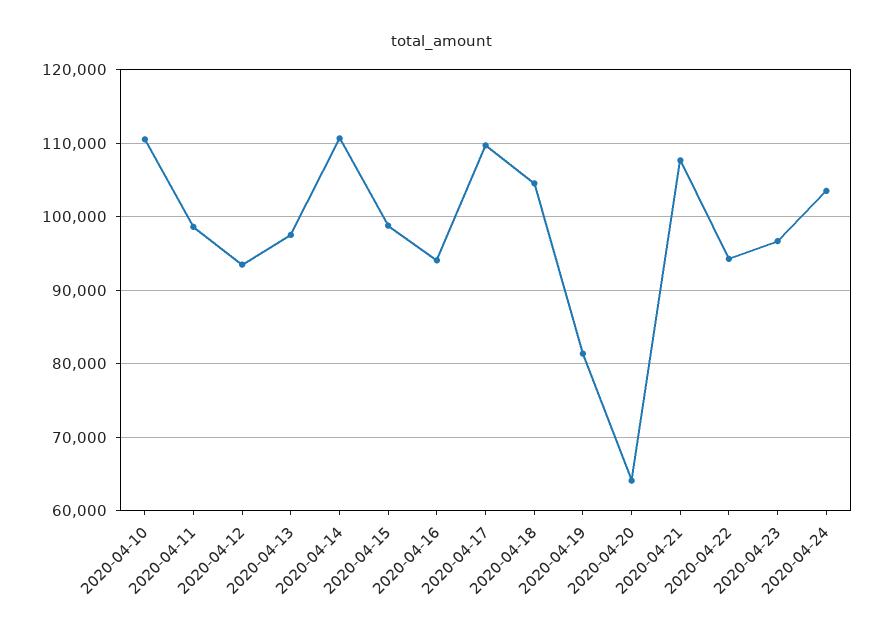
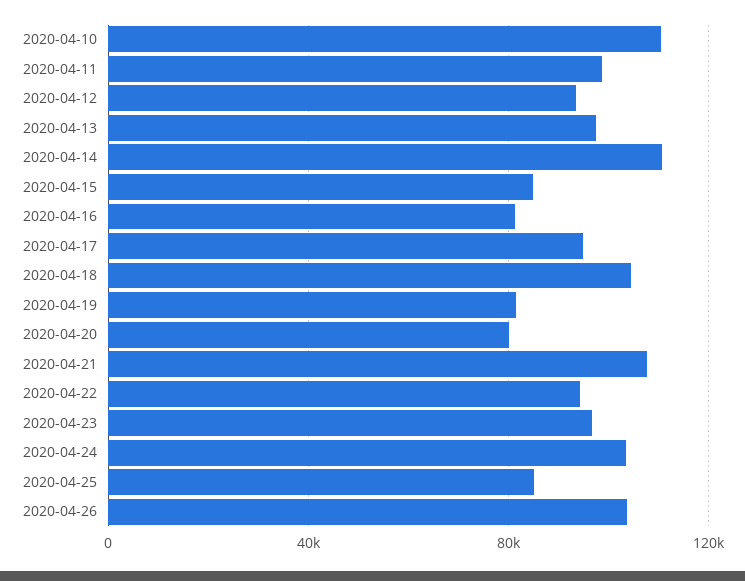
2020-04-15: 99000 -> 85000
2020-04-16: 94000 -> 80000
2020-04-17: 110000 -> 95000
2020-04-20: 64000 -> 80000
2020-04-25: none -> 85000
2020-04-26: none -> 105000

